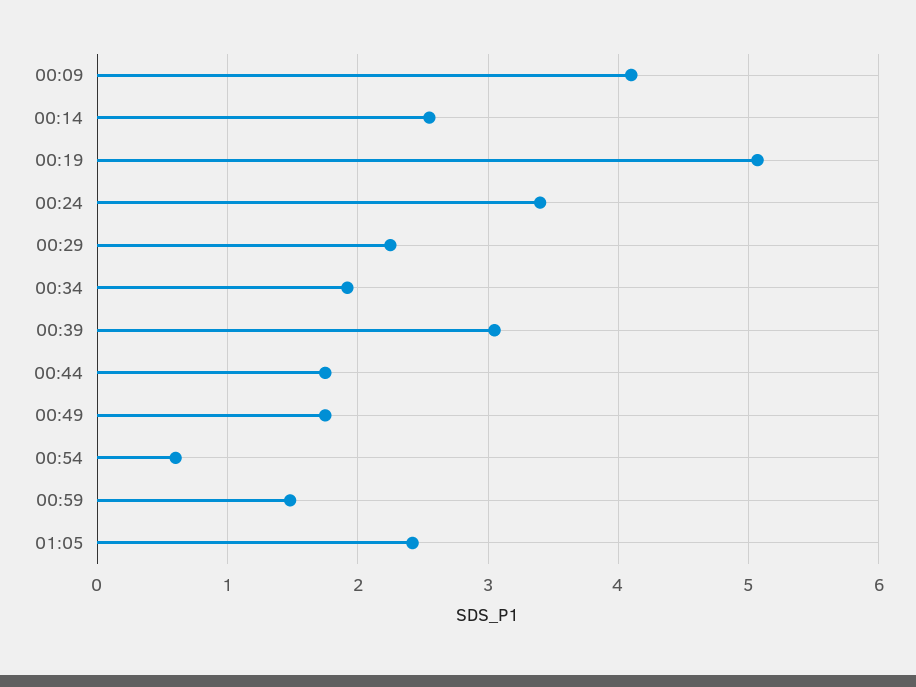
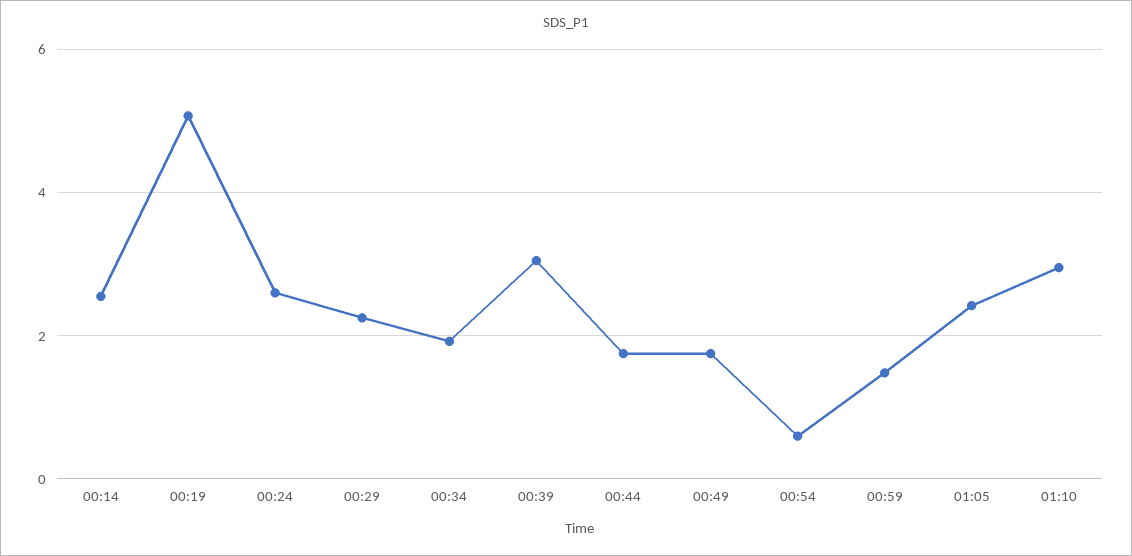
00:09: 4.1 -> none
00:24: 3.4 -> 2.6
01:10: none -> 3

